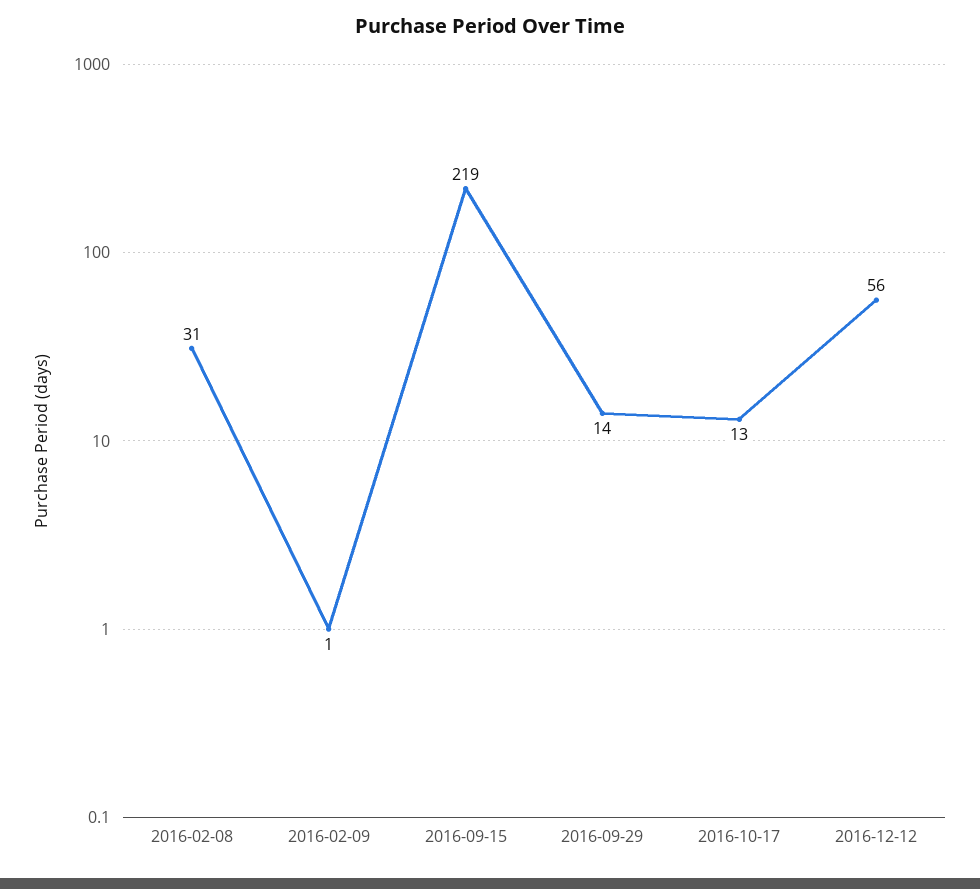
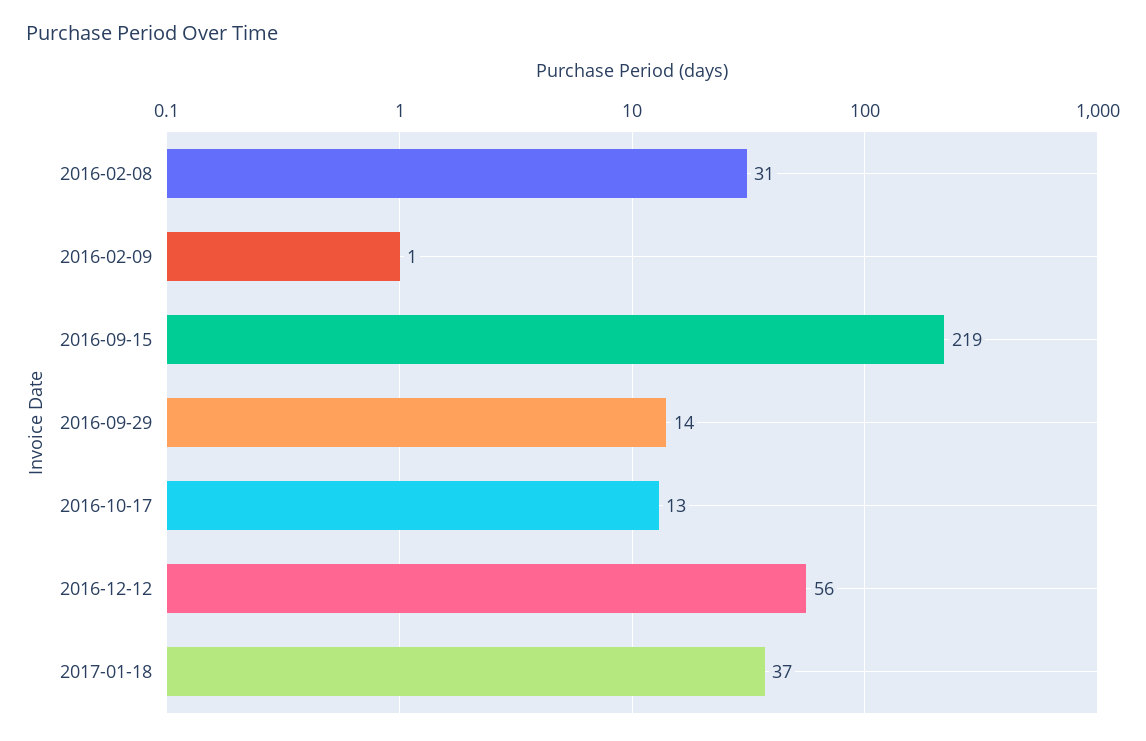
2017-01-18: none -> 37

